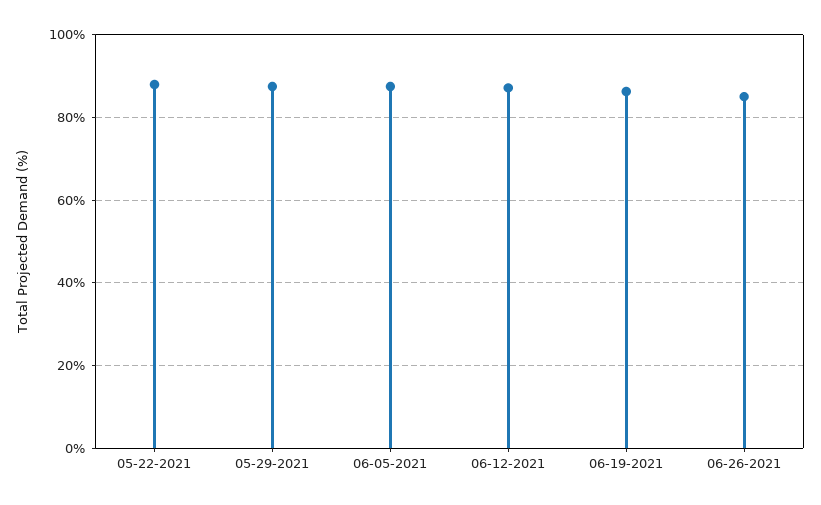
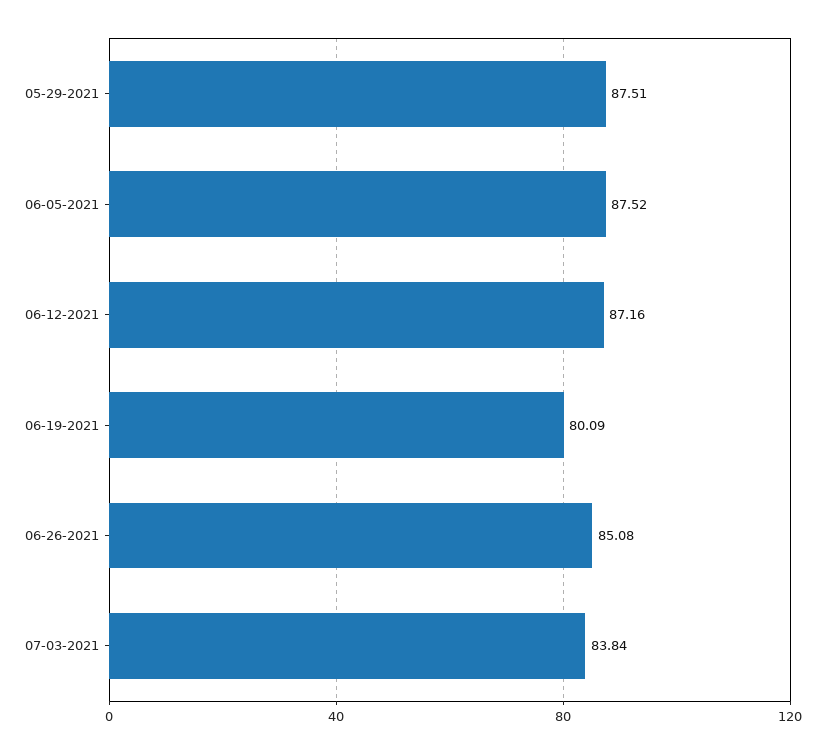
05-22-2021: 88 -> none
06-19-2021: 86 -> 80.09
07-03-2021: none -> 83.84

